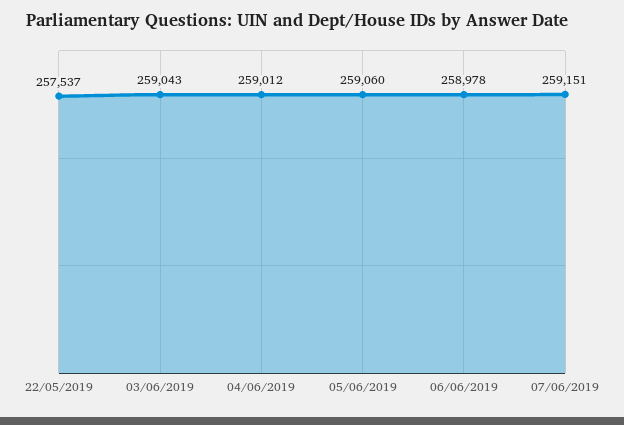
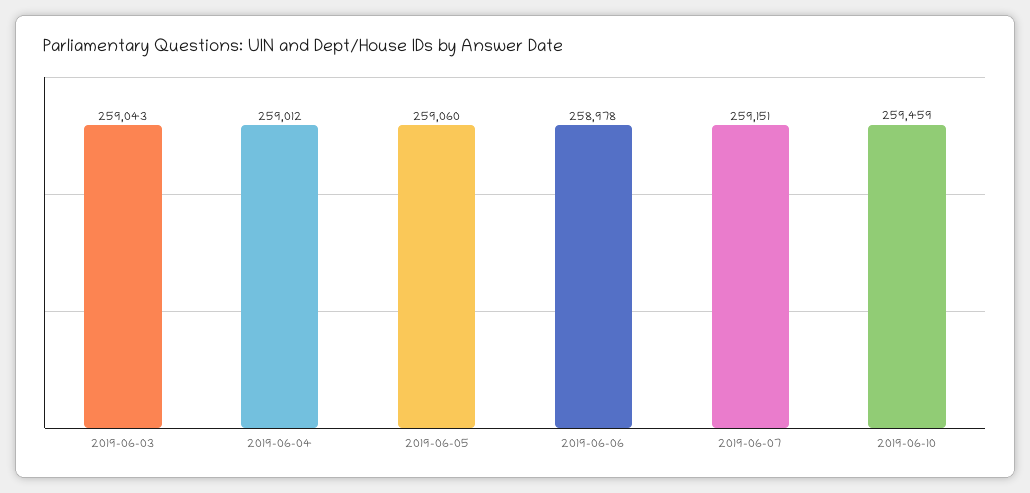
22/05/2019: 257537 -> none
2019-06-10: none -> 259459

